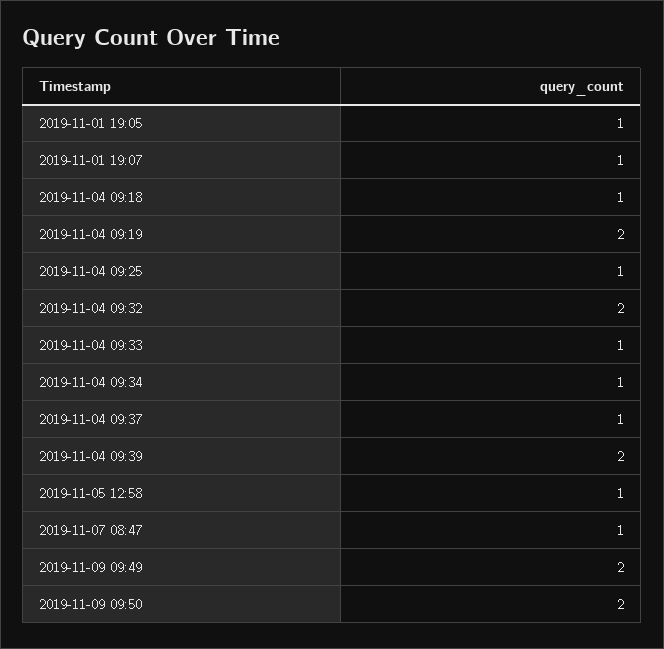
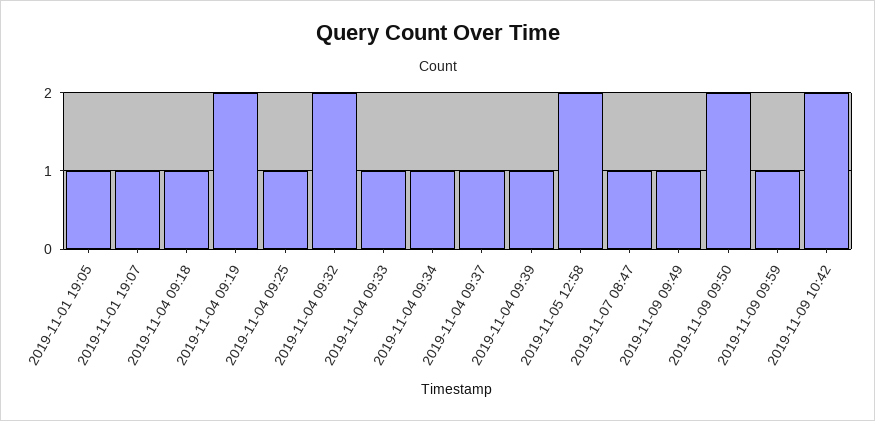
2019-11-04 09:39: 2 -> 1
2019-11-05 12:58: 1 -> 2
2019-11-09 09:49: 2 -> 1
2019-11-09 09:59: none -> 1
2019-11-09 10:42: none -> 2

